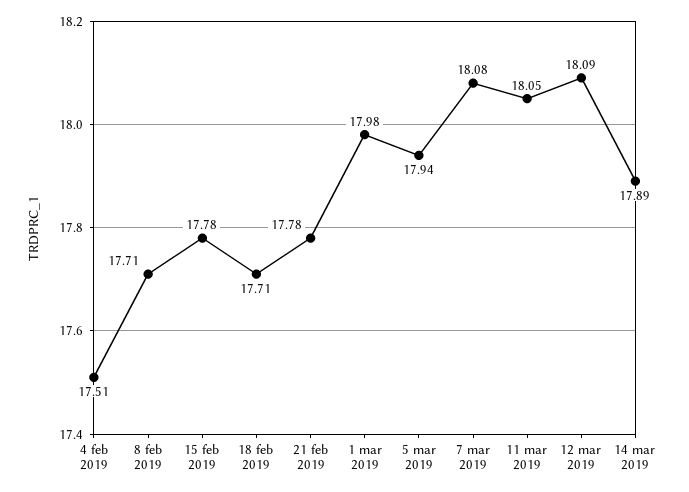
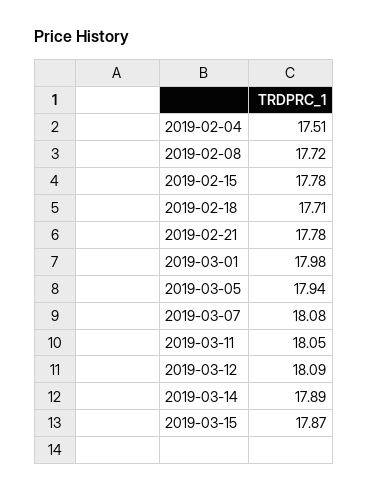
8 feb 2019: 17.71 -> 17.72
2019-03-15: none -> 17.87

